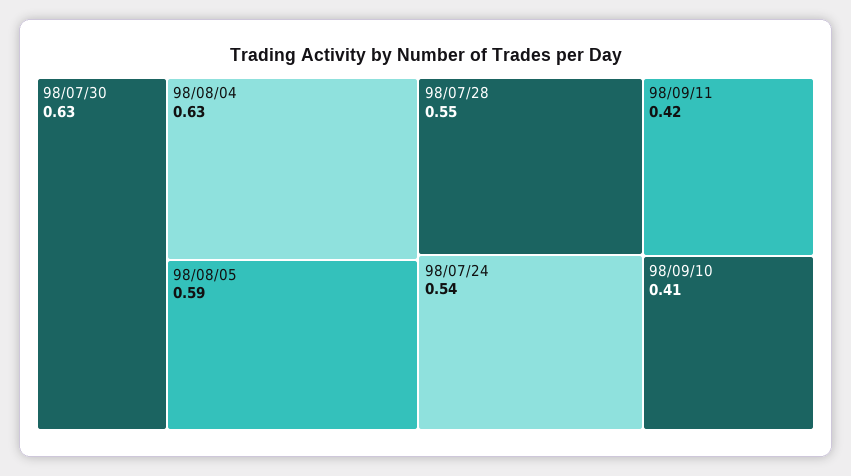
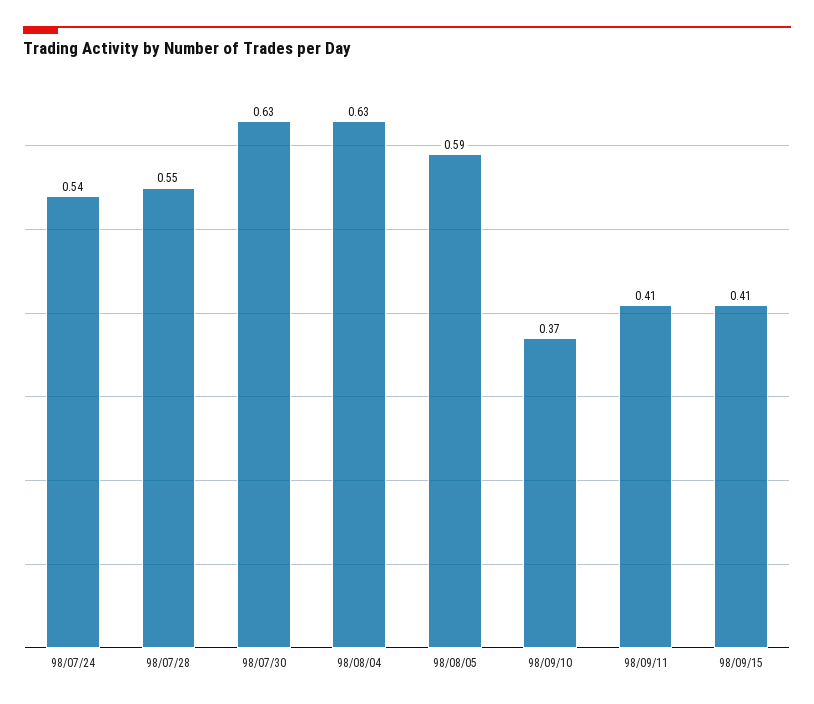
98/09/11: 0.42 -> 0.41
98/09/10: 0.41 -> 0.37
98/09/15: none -> 0.41

